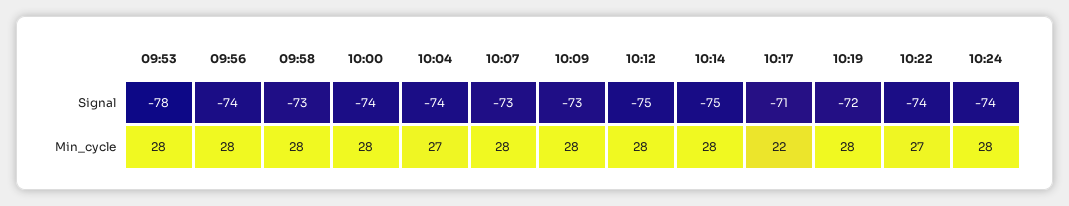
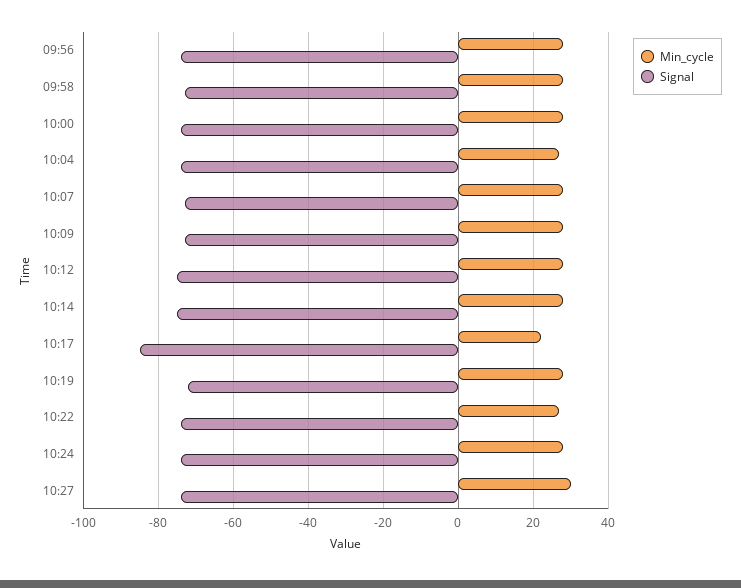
Signal, 09:53: -78 -> none
Signal, 10:17: -71 -> -85
Min_cycle, 09:53: 28 -> none
Min_cycle, 10:27: none -> 30
Signal, 10:27: none -> -75

